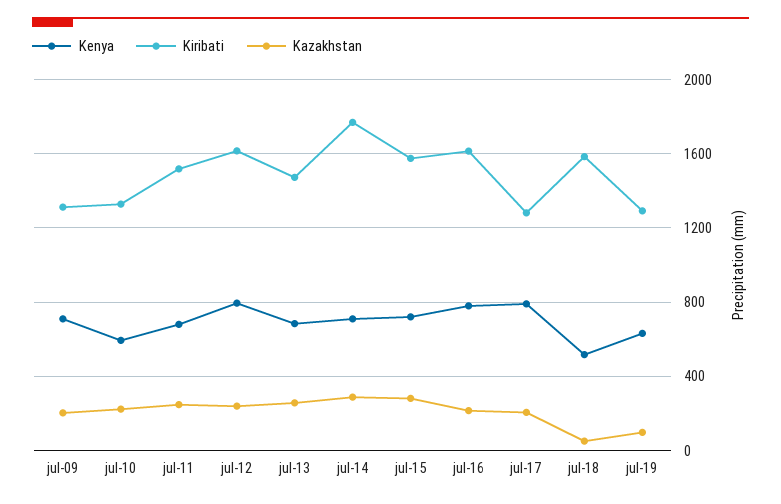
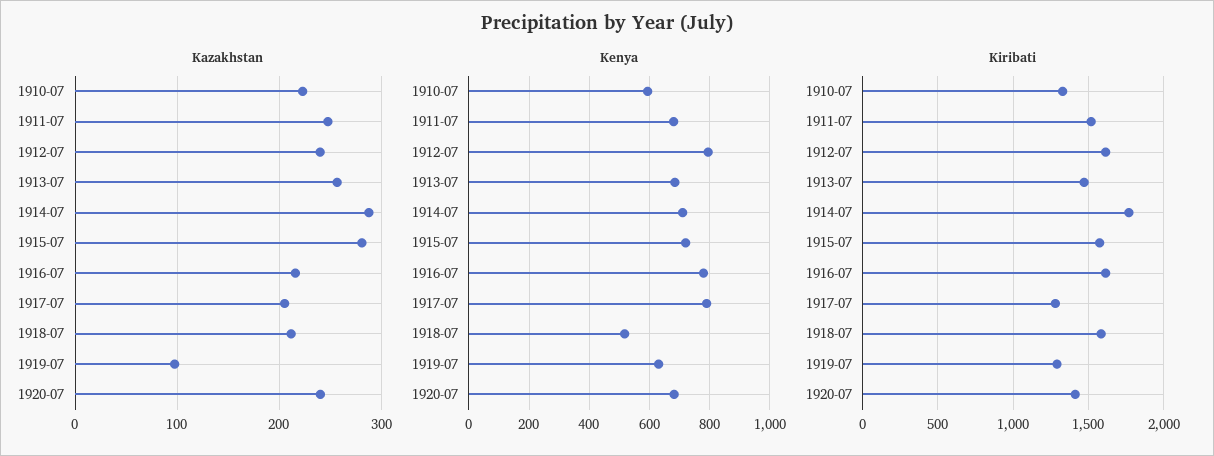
Kenya, jul-09: 700 -> none
Kiribati, jul-09: 1300 -> none
Kazakhstan, jul-09: 200 -> none
Kazakhstan, jul-18: 50 -> 210
Kazakhstan, 1920-07: none -> 240
Kenya, 1920-07: none -> 680
Kiribati, 1920-07: none -> 1400

